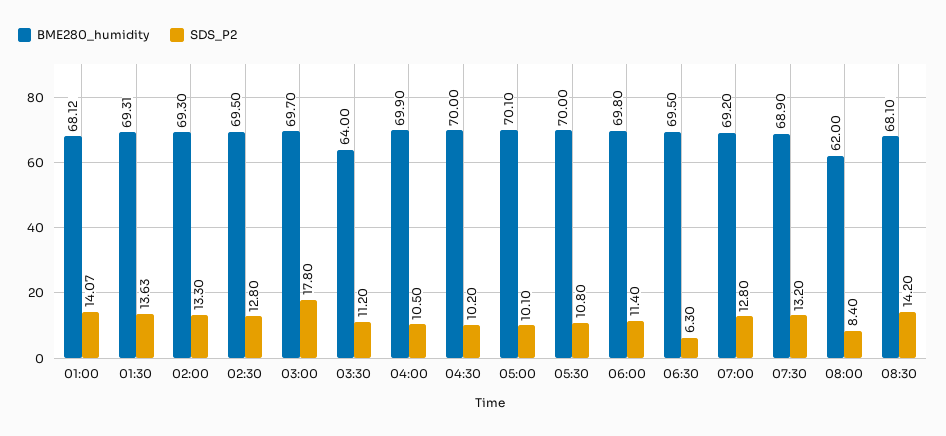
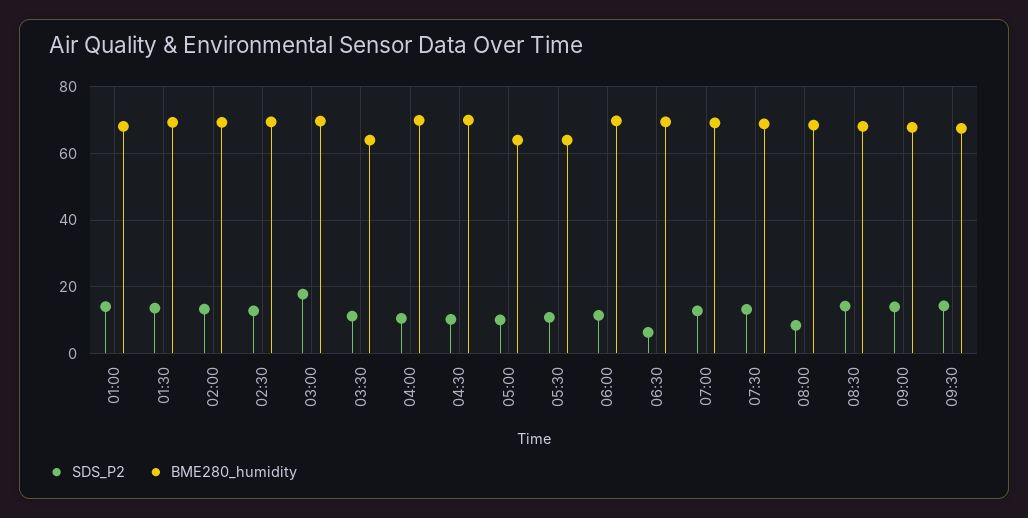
BME280_humidity, 05:00: 70.1 -> 64
BME280_humidity, 05:30: 70 -> 64
BME280_humidity, 08:00: 62 -> 68
SDS_P2, 09:00: none -> 14
BME280_humidity, 09:00: none -> 68
SDS_P2, 09:30: none -> 14
BME280_humidity, 09:30: none -> 68

